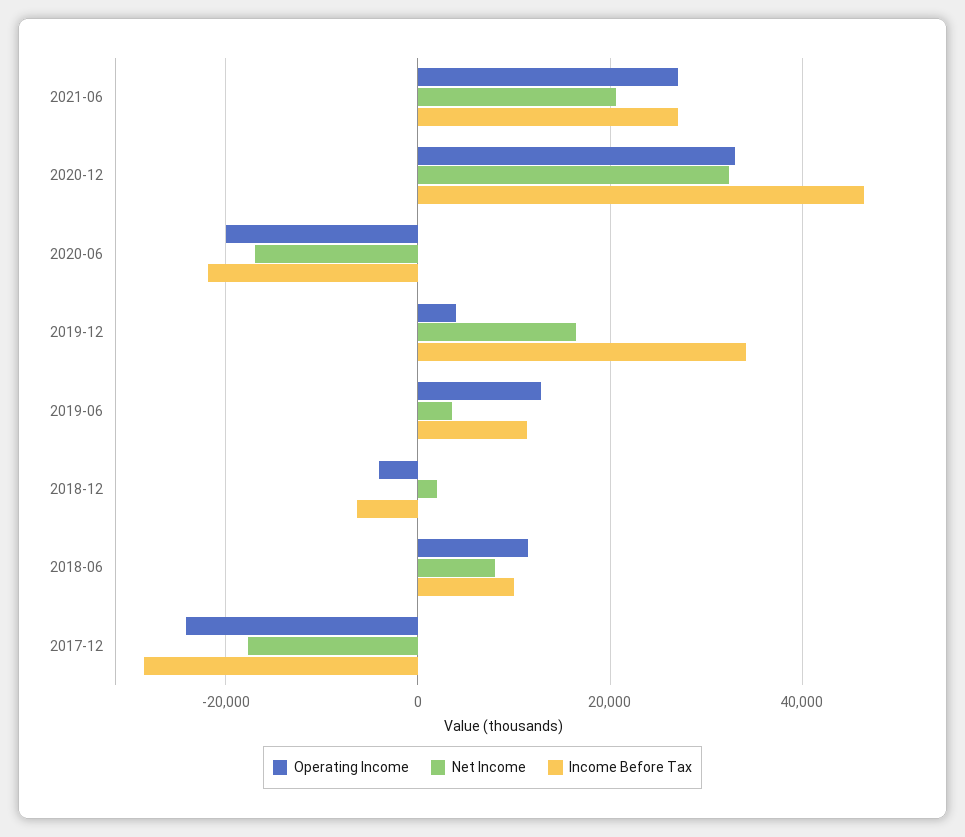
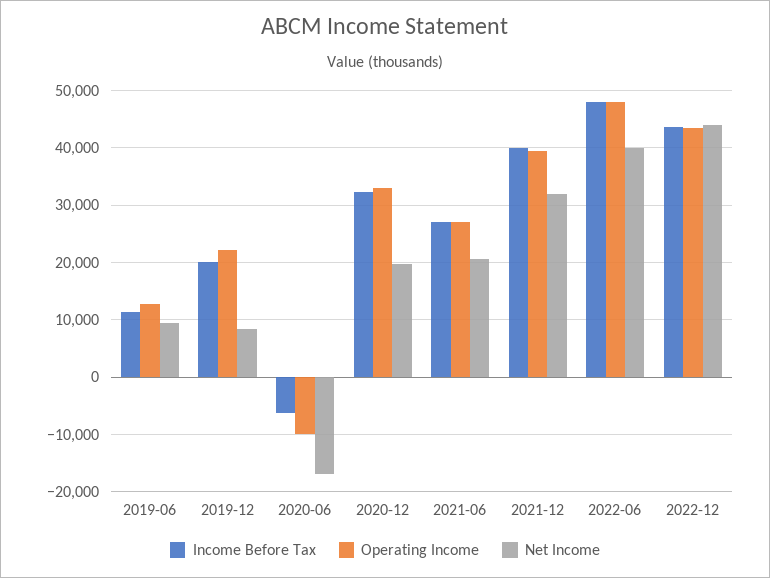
Net Income, 2020-12: 32000 -> 20000
Income Before Tax, 2020-12: 46000 -> 32000
Operating Income, 2020-06: -20000 -> -10000
Income Before Tax, 2020-06: -22000 -> -6000
Operating Income, 2019-12: 4000 -> 22000
Net Income, 2019-12: 16000 -> 8000
Income Before Tax, 2019-12: 34000 -> 20000
Net Income, 2019-06: 4000 -> 10000
Operating Income, 2018-12: -4000 -> none
Net Income, 2018-12: 2000 -> none
Income Before Tax, 2018-12: -6000 -> none
Operating Income, 2018-06: 12000 -> none
Net Income, 2018-06: 8000 -> none
Income Before Tax, 2018-06: 10000 -> none
Operating Income, 2017-12: -24000 -> none
Net Income, 2017-12: -18000 -> none
Income Before Tax, 2017-12: -28000 -> none
Income Before Tax, 2021-12: none -> 40000
Operating Income, 2021-12: none -> 40000
Net Income, 2021-12: none -> 32000
Income Before Tax, 2022-06: none -> 48000
Operating Income, 2022-06: none -> 48000
Net Income, 2022-06: none -> 40000
Income Before Tax, 2022-12: none -> 44000
Operating Income, 2022-12: none -> 44000
Net Income, 2022-12: none -> 44000

